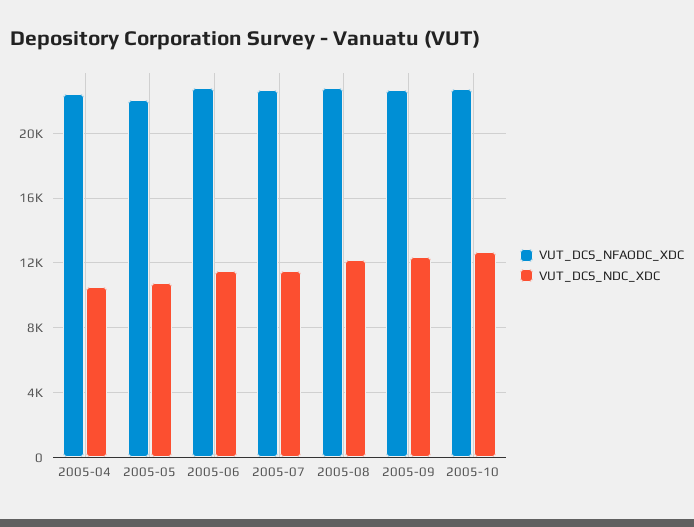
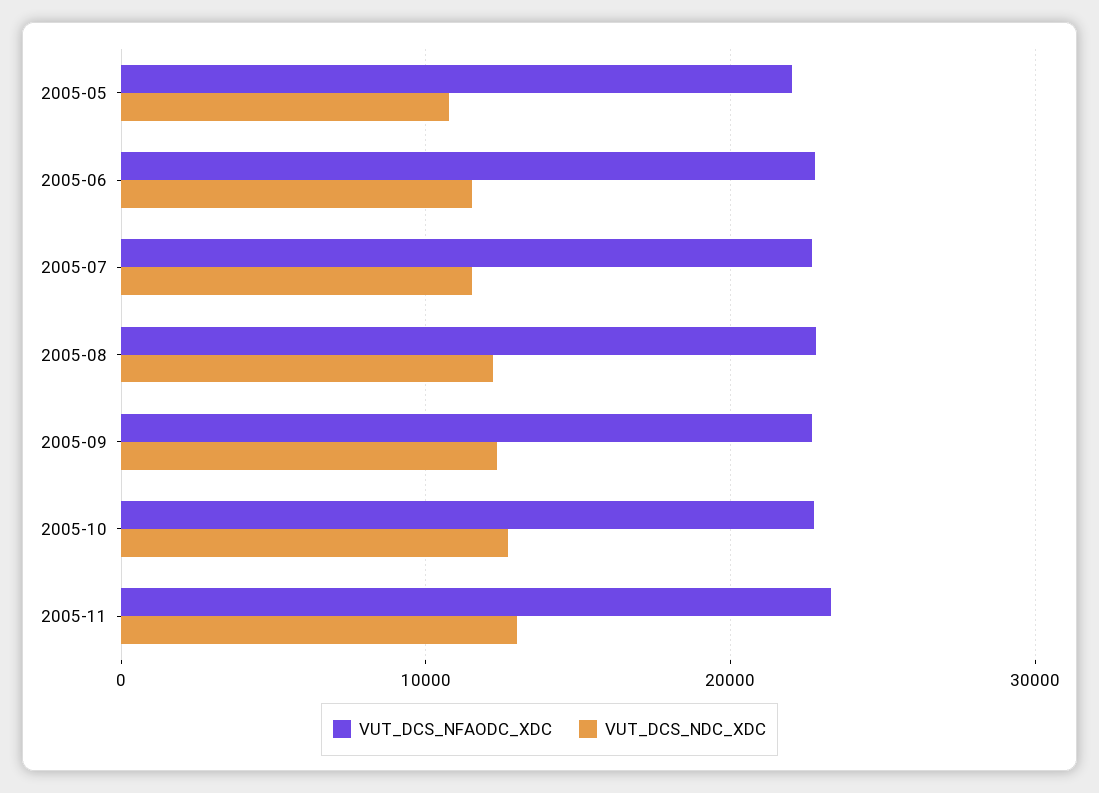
VUT_DCS_NFAODC_XDC, 2005-04: 22500 -> none
VUT_DCS_NDC_XDC, 2005-04: 10500 -> none
VUT_DCS_NFAODC_XDC, 2005-11: none -> 23000
VUT_DCS_NDC_XDC, 2005-11: none -> 13000

